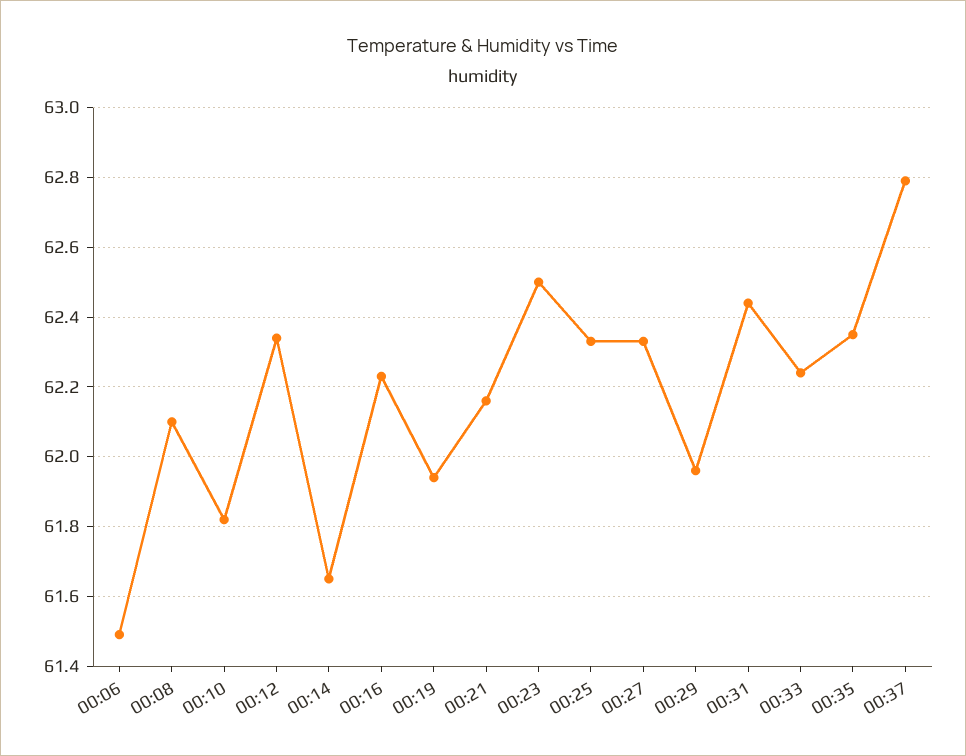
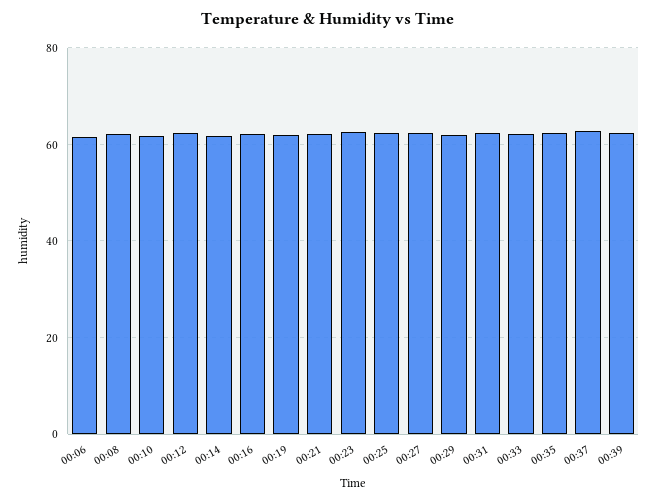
00:39: none -> 62

